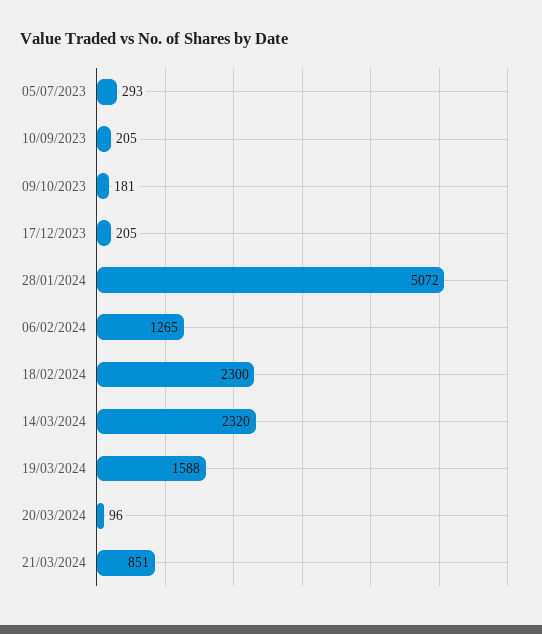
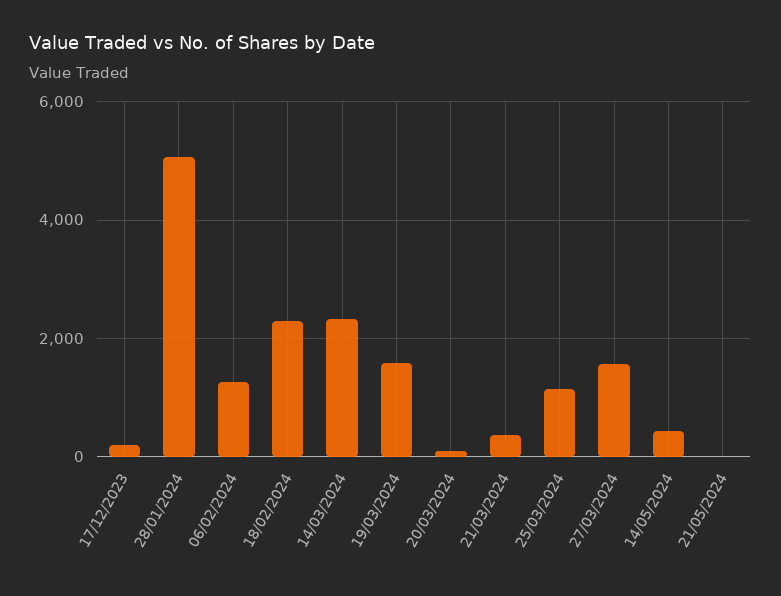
05/07/2023: 293 -> none
10/09/2023: 205 -> none
09/10/2023: 181 -> none
21/03/2024: 851 -> 400
25/03/2024: none -> 1200
27/03/2024: none -> 1600
14/05/2024: none -> 400
21/05/2024: none -> 0

